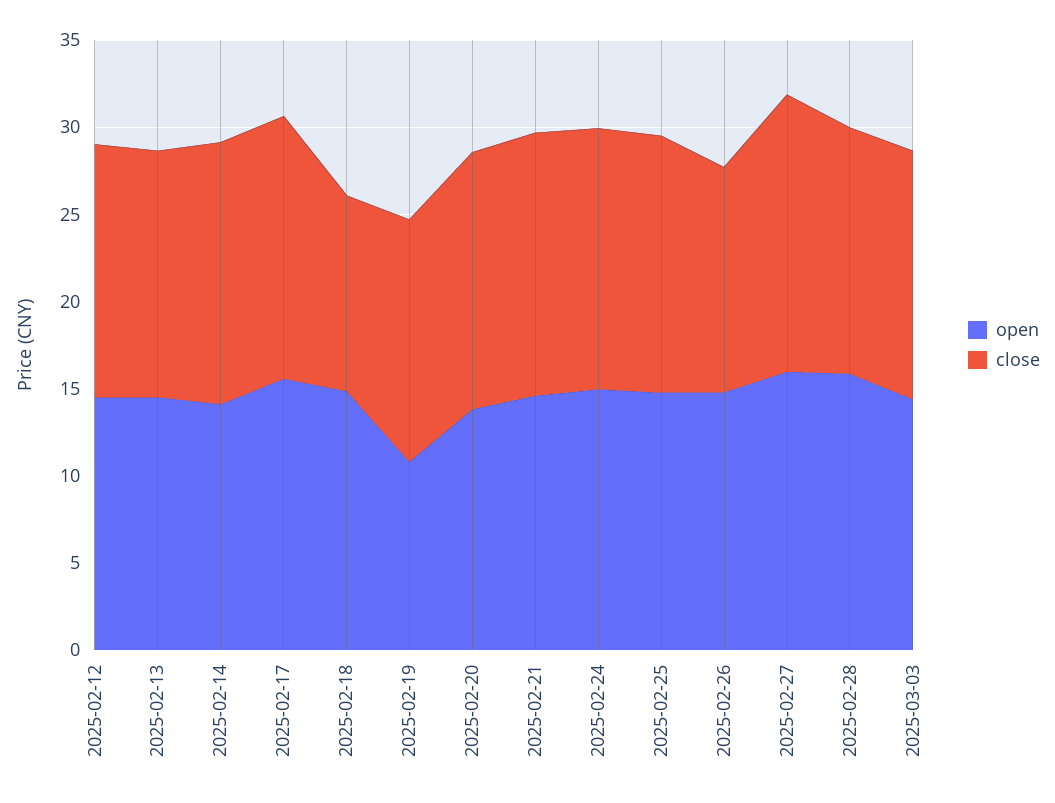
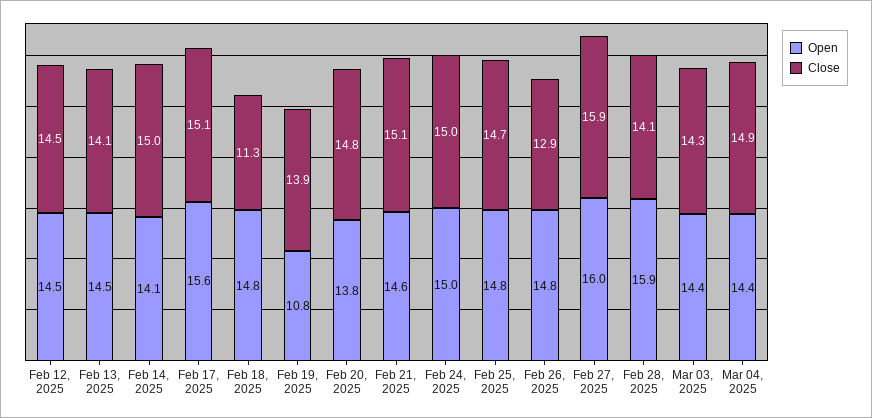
open, Mar 04, 2025: none -> 14.4
close, Mar 04, 2025: none -> 14.9

